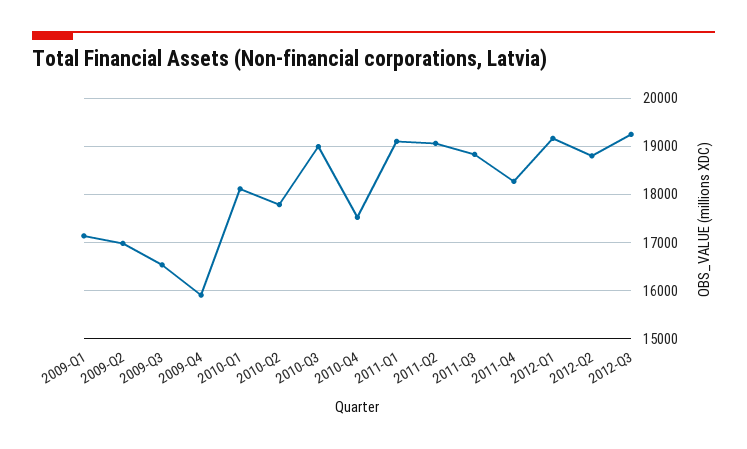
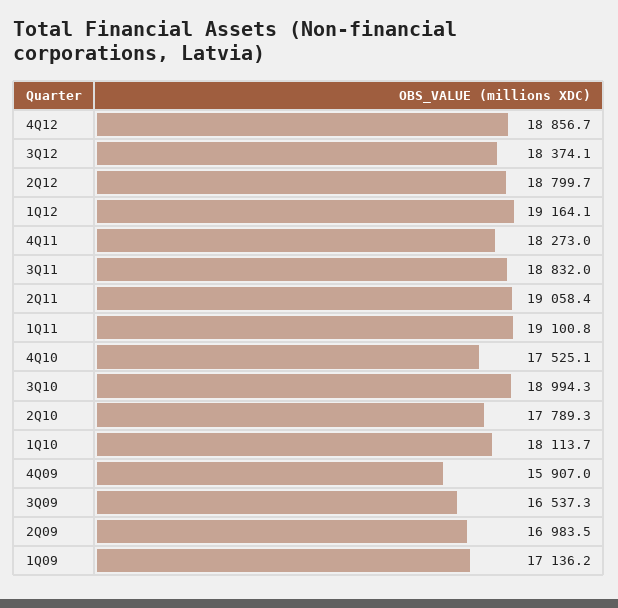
2012-Q3: 19200 -> 18374.1
4Q12: none -> 18856.7

